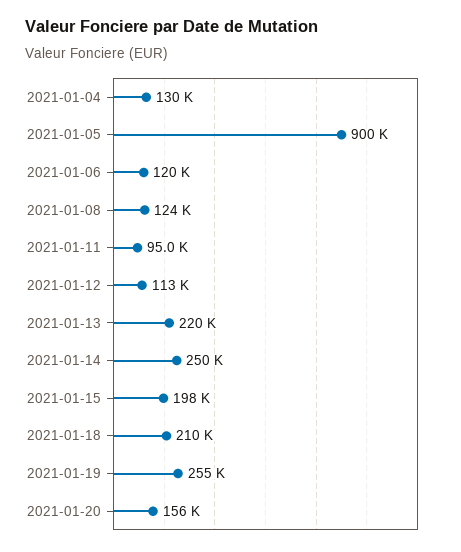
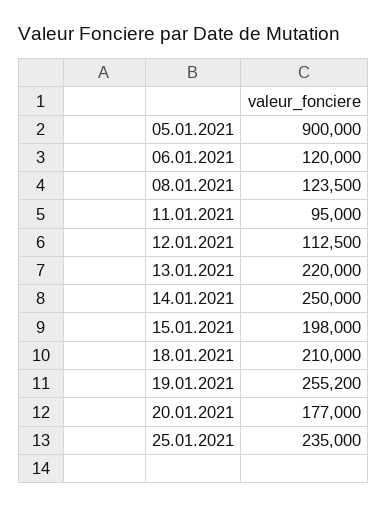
2021-01-04: 130000 -> none
2021-01-20: 156000 -> 177000
25.01.2021: none -> 235000

